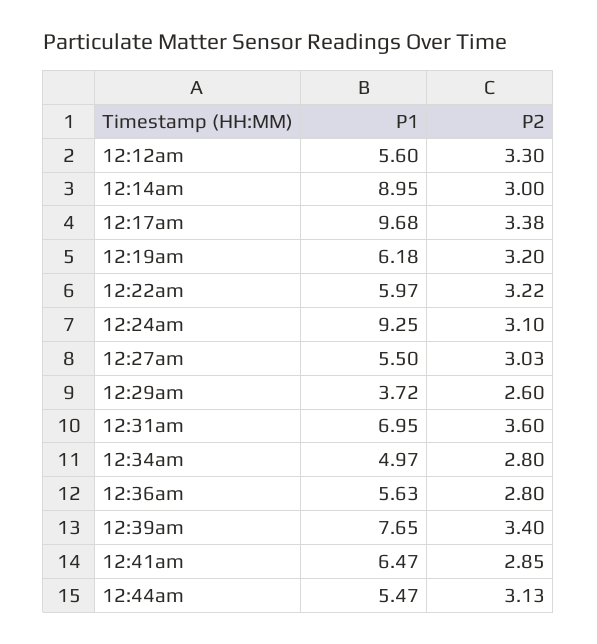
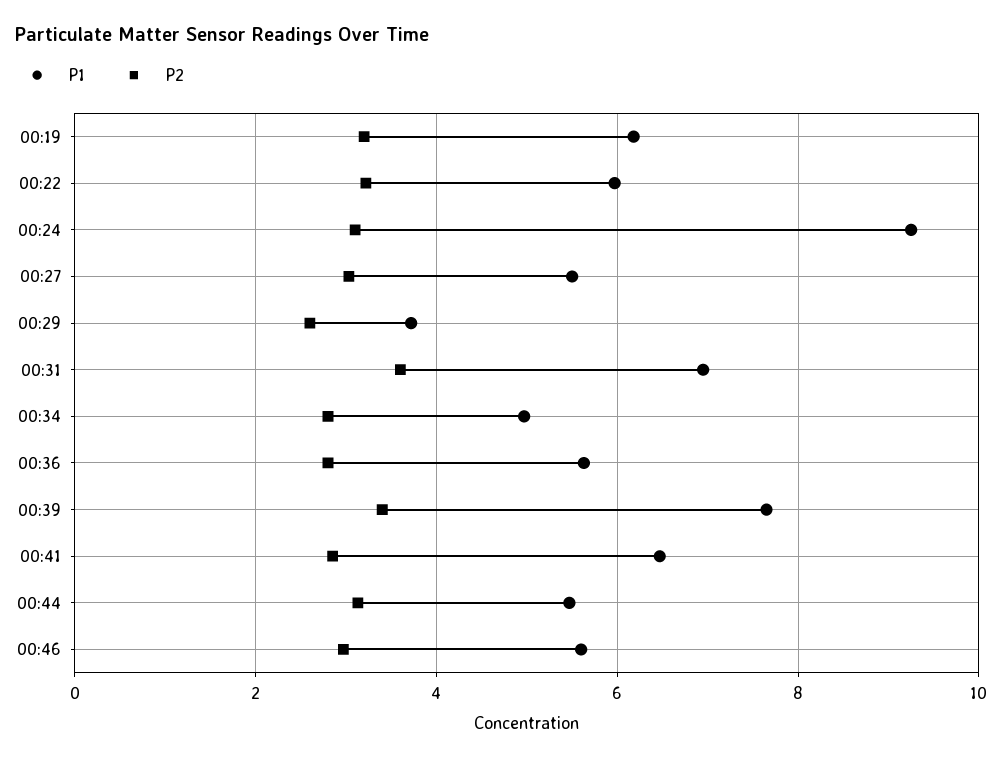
P1, 12:12am: 5.6 -> none
P2, 12:12am: 3.3 -> none
P1, 12:14am: 8.95 -> none
P2, 12:14am: 3 -> none
P1, 12:17am: 9.68 -> none
P2, 12:17am: 3.38 -> none
P1, 00:46: none -> 5.6
P2, 00:46: none -> 3

